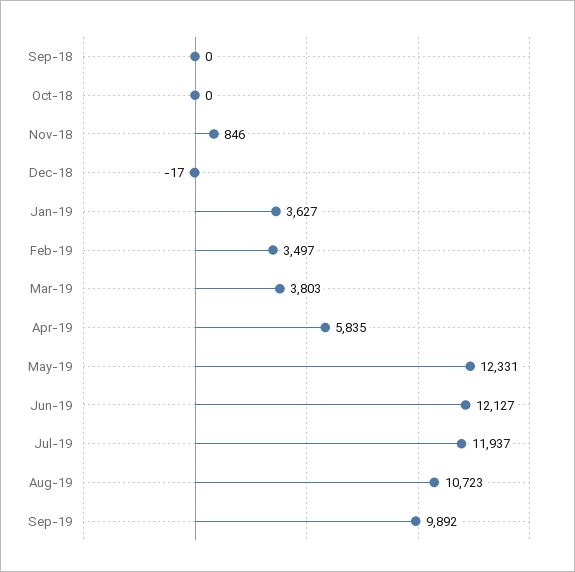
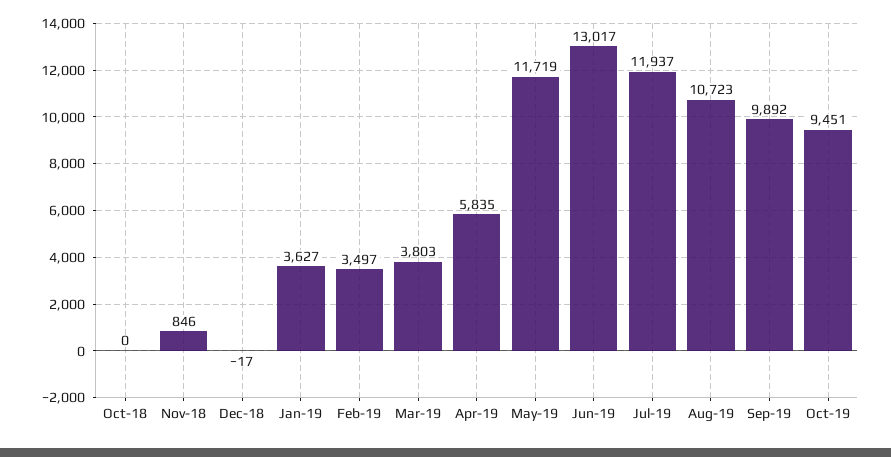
Sep-18: 0 -> none
May-19: 12331 -> 11719
Jun-19: 12127 -> 13017
Oct-19: none -> 9451

